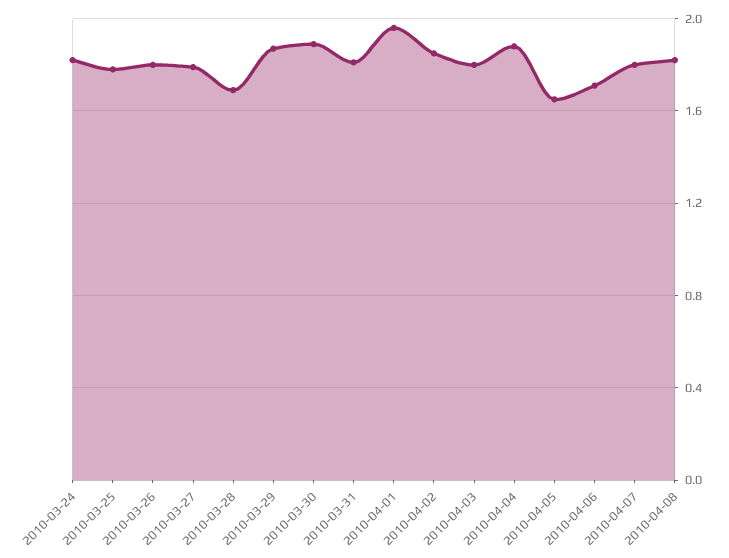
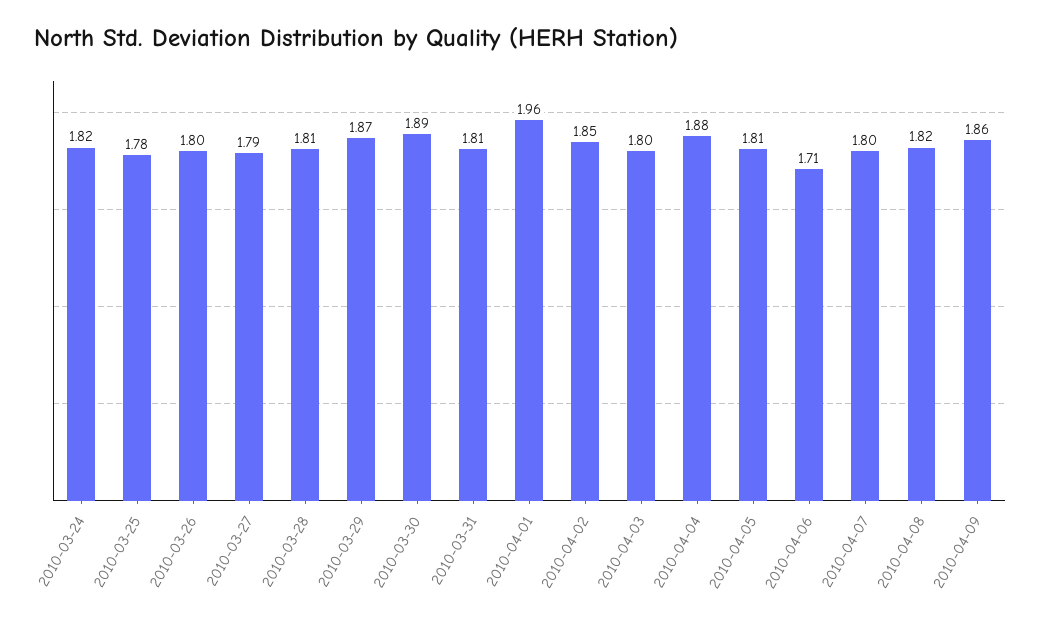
2010-03-28: 1.7 -> 1.81
2010-04-05: 1.65 -> 1.81
2010-04-09: none -> 1.86

